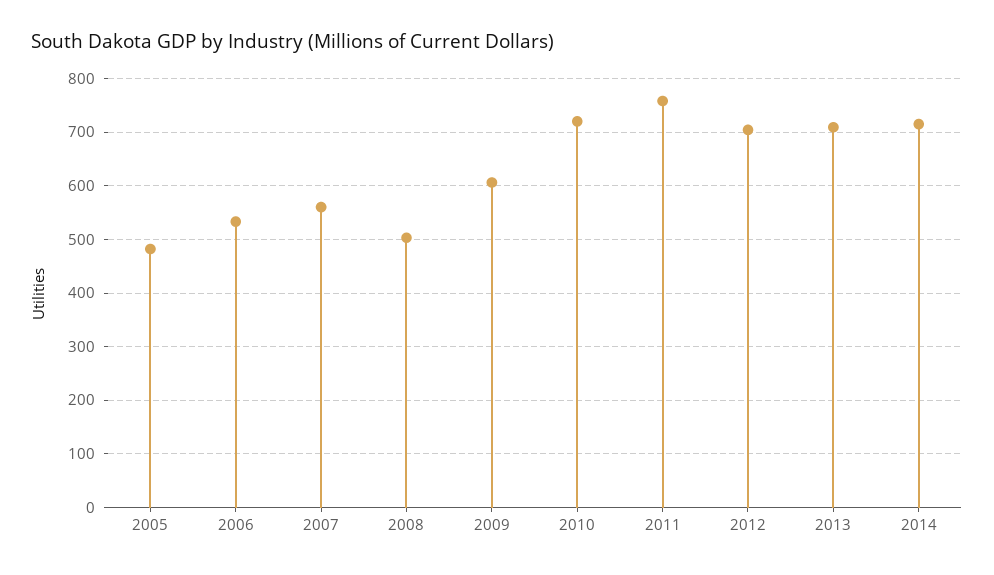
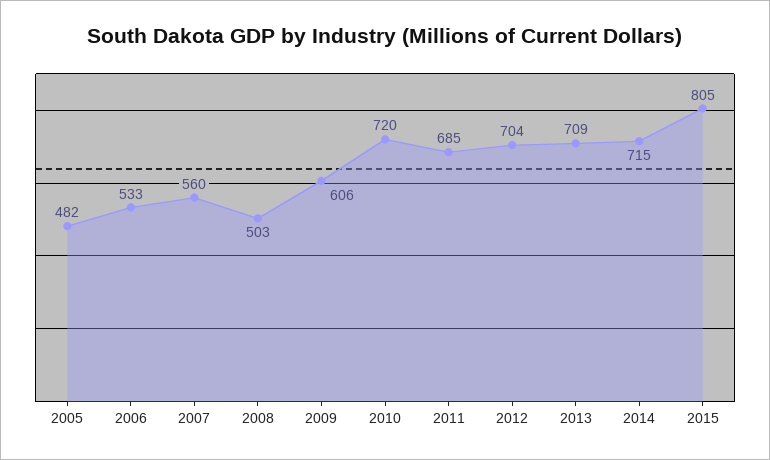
2011: 760 -> 685
2015: none -> 805

